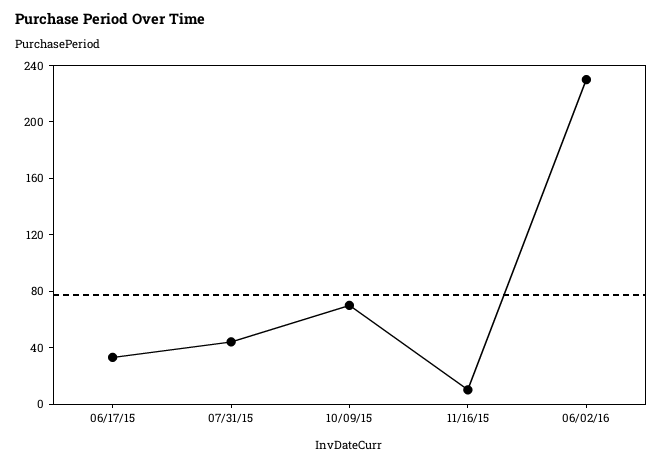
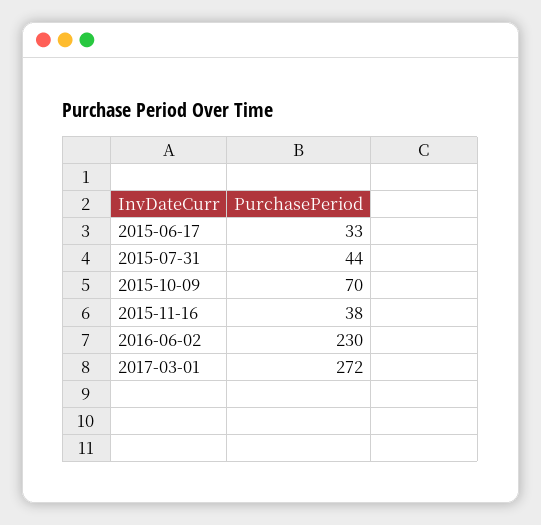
11/16/15: 10 -> 38
2017-03-01: none -> 272

